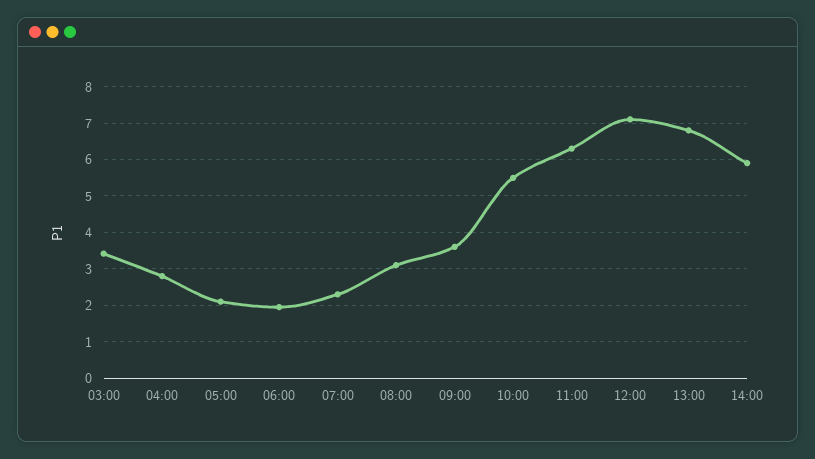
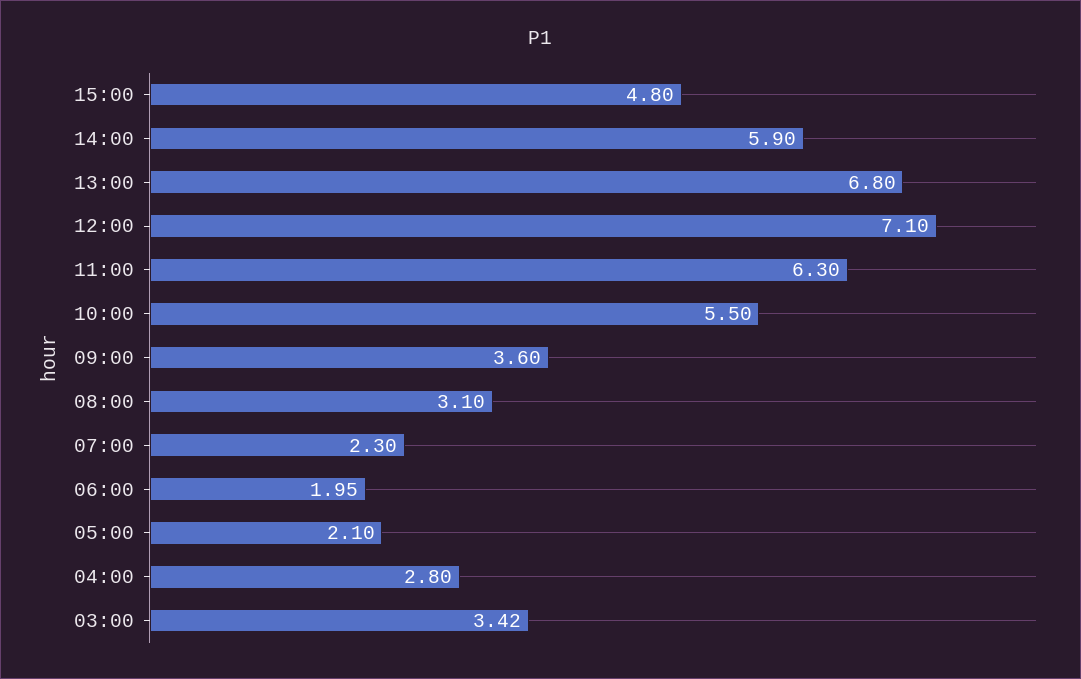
15:00: none -> 4.8

